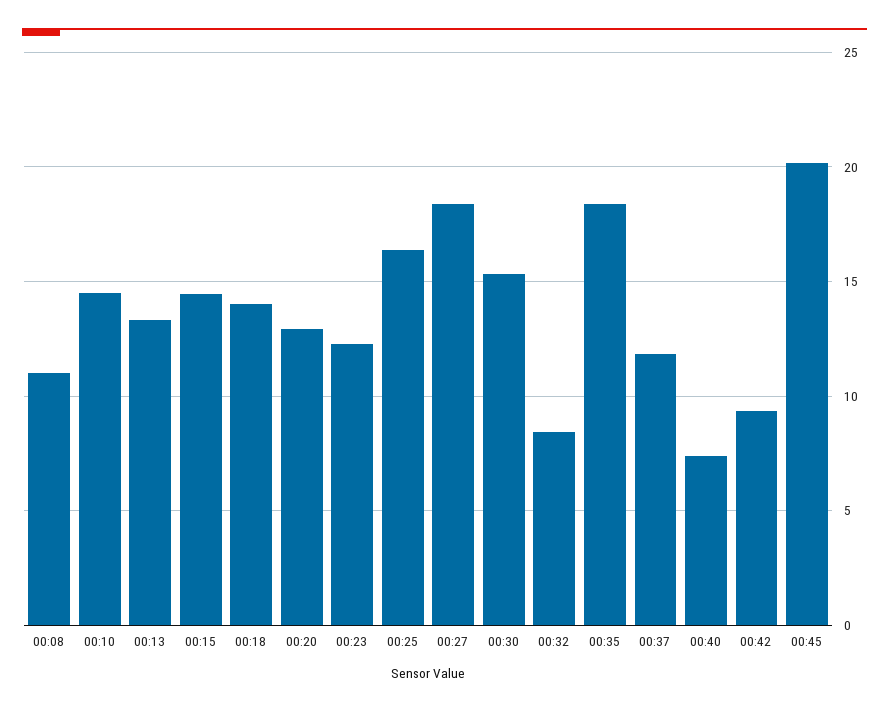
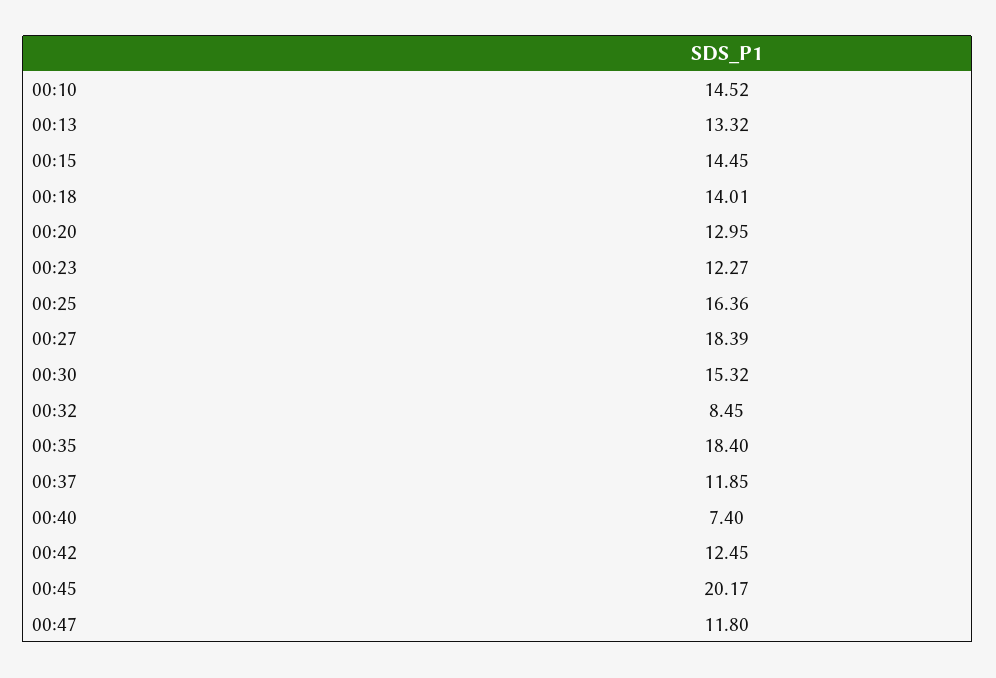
00:08: 11 -> none
00:42: 9.5 -> 12.45
00:47: none -> 11.8

